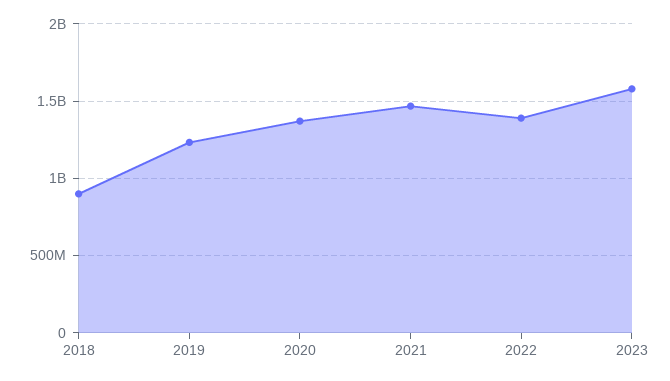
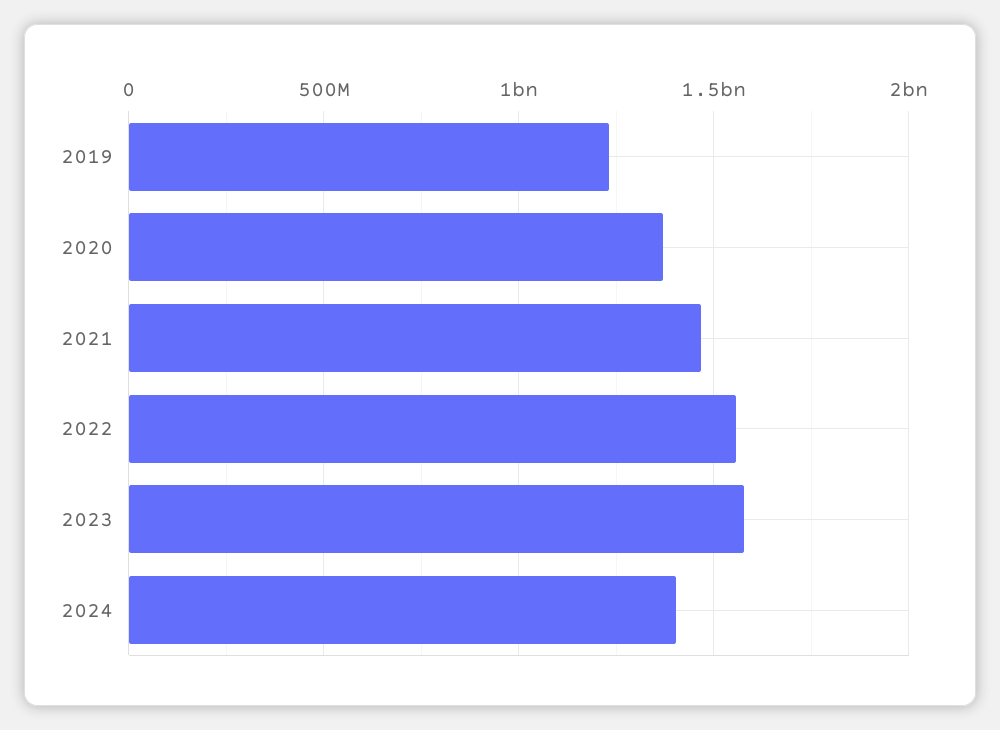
2018: 900000000 -> none
2022: 1400000000 -> 1550000000
2024: none -> 1400000000

